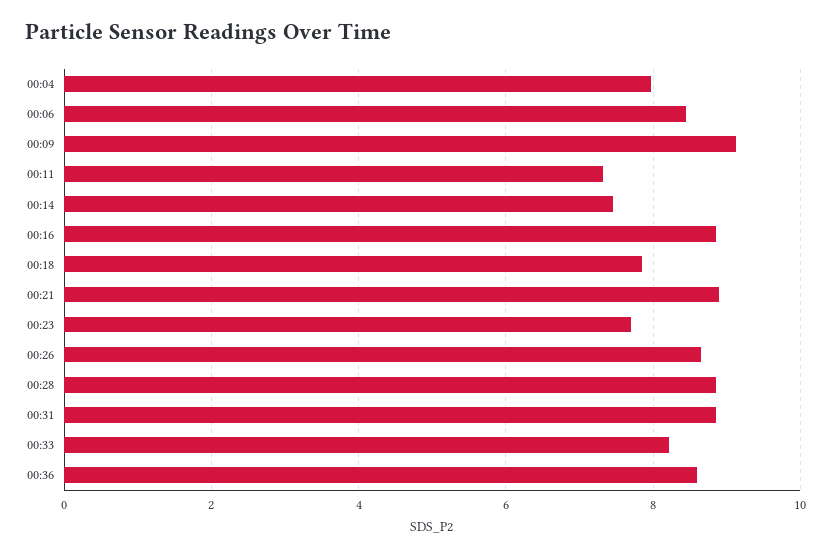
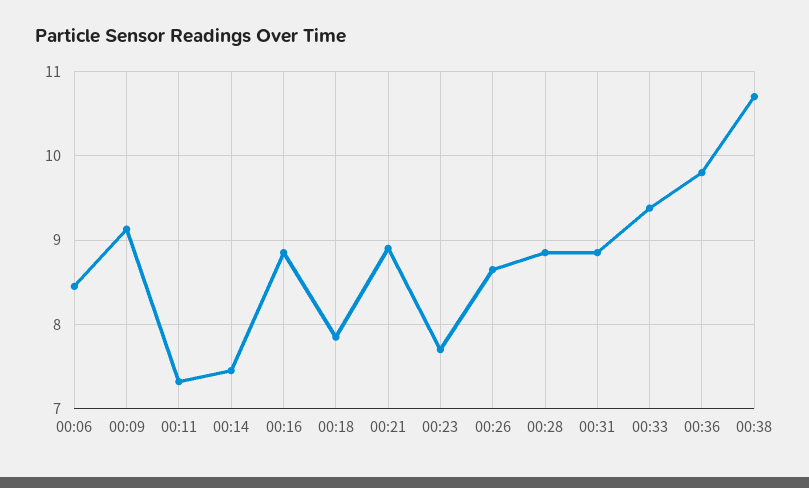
00:04: 8 -> none
00:33: 8.2 -> 9.4
00:36: 8.6 -> 9.8
00:38: none -> 10.7

